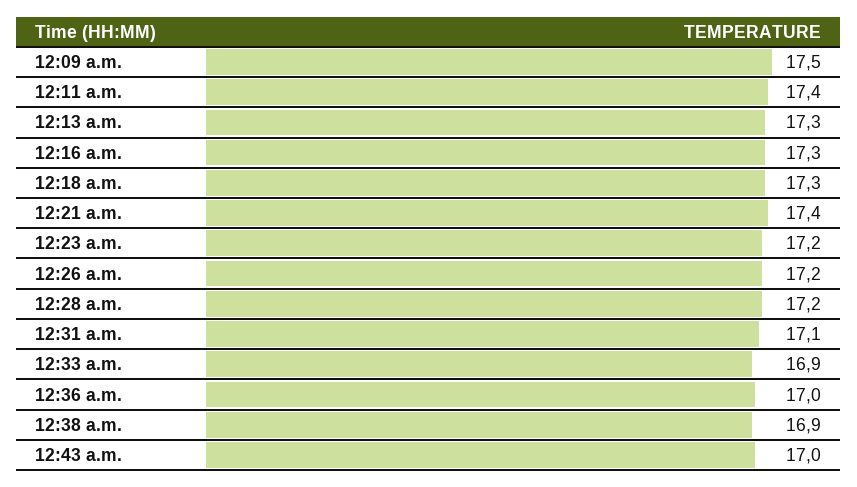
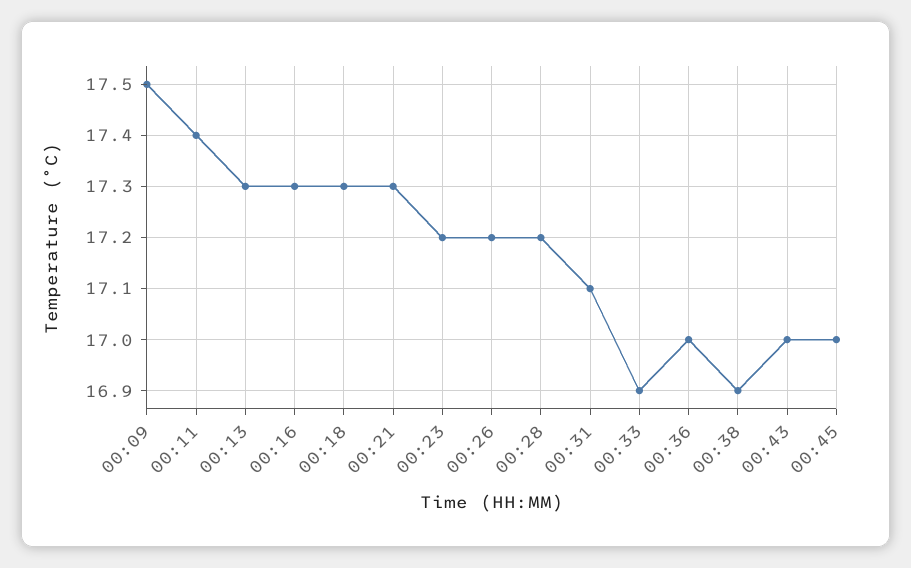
12:21 a.m.: 17.4 -> 17.3
00:45: none -> 17

